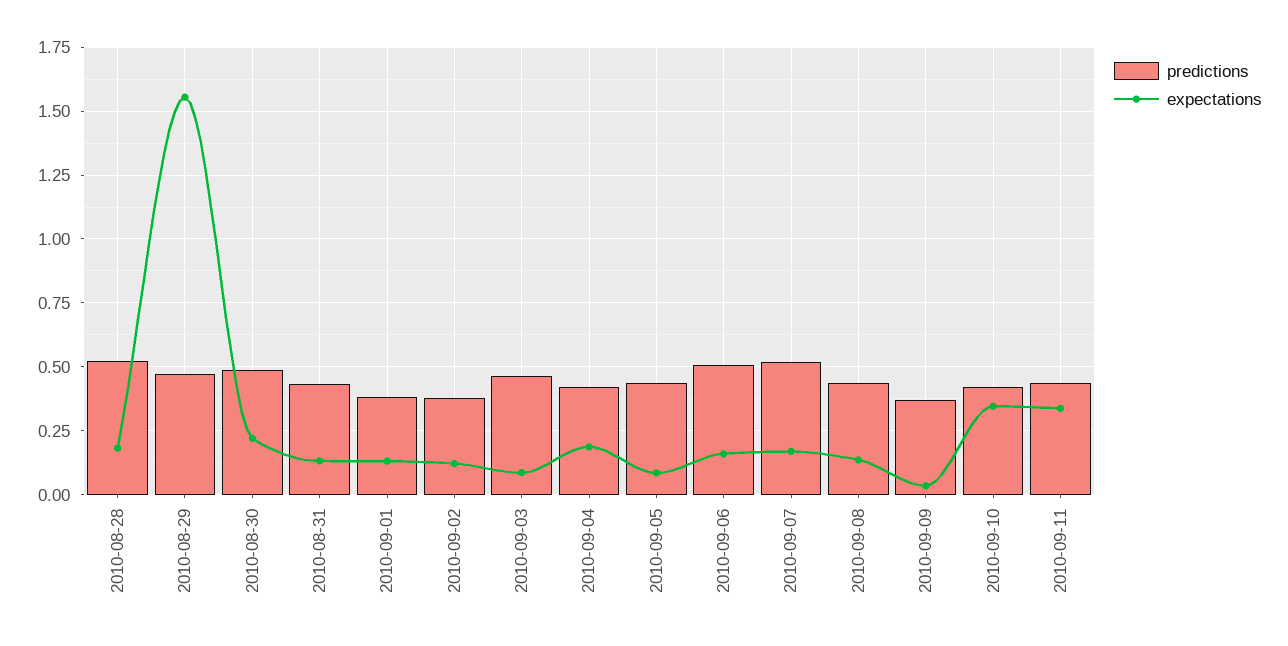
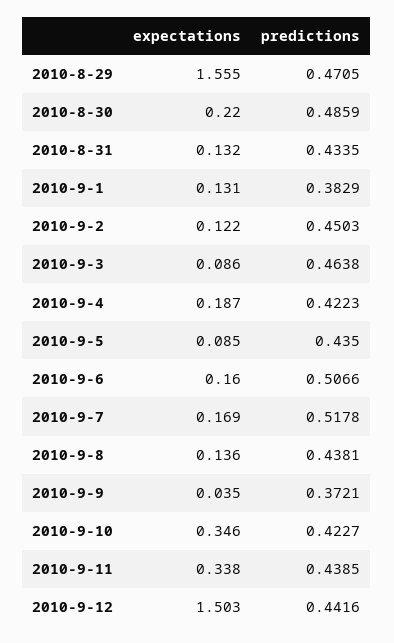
predictions, 2010-08-28: 0.525 -> none
expectations, 2010-08-28: 0.175 -> none
predictions, 2010-09-02: 0.375 -> 0.4503
expectations, 2010-9-12: none -> 1.503
predictions, 2010-9-12: none -> 0.4416

